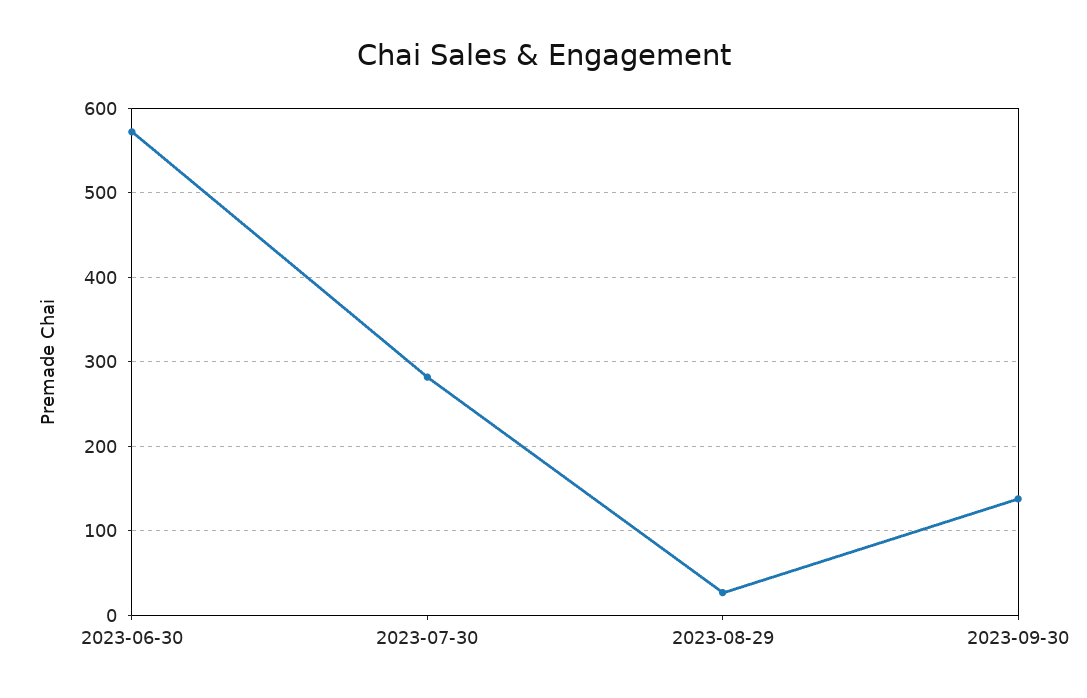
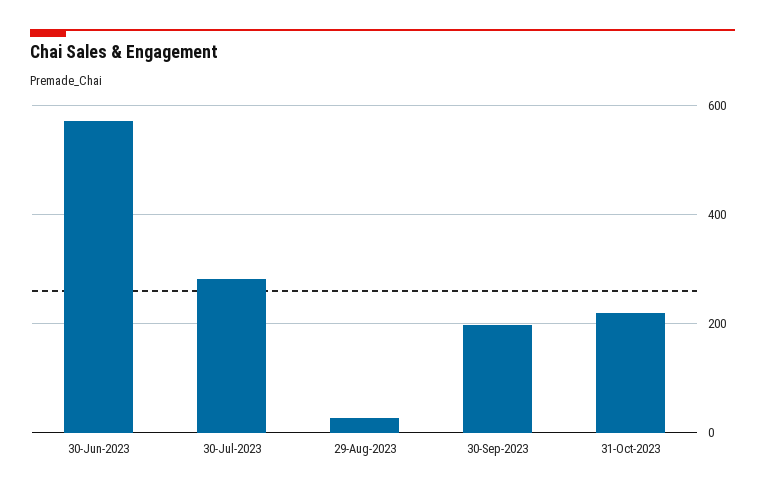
2023-09-30: 140 -> 200
31-Oct-2023: none -> 220

